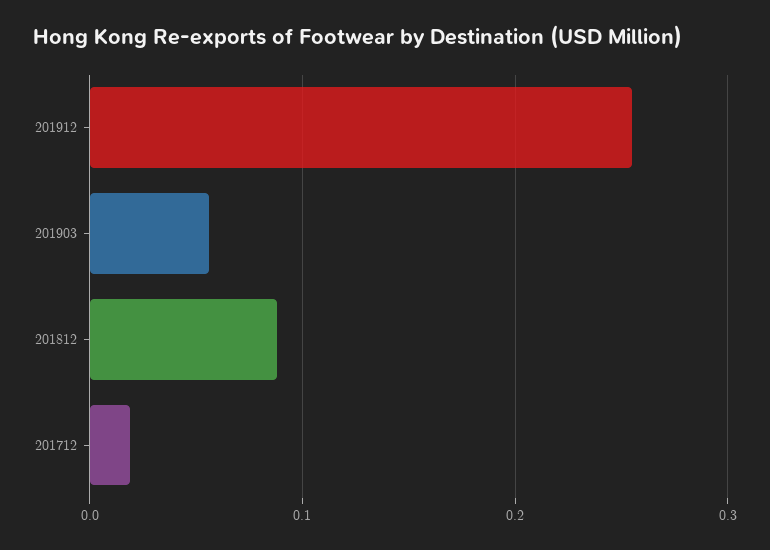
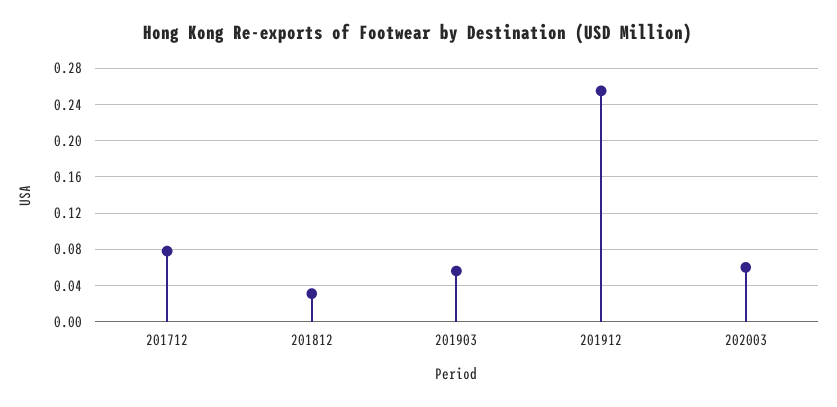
201812: 0.09 -> 0.03
201712: 0.02 -> 0.08
202003: none -> 0.06

